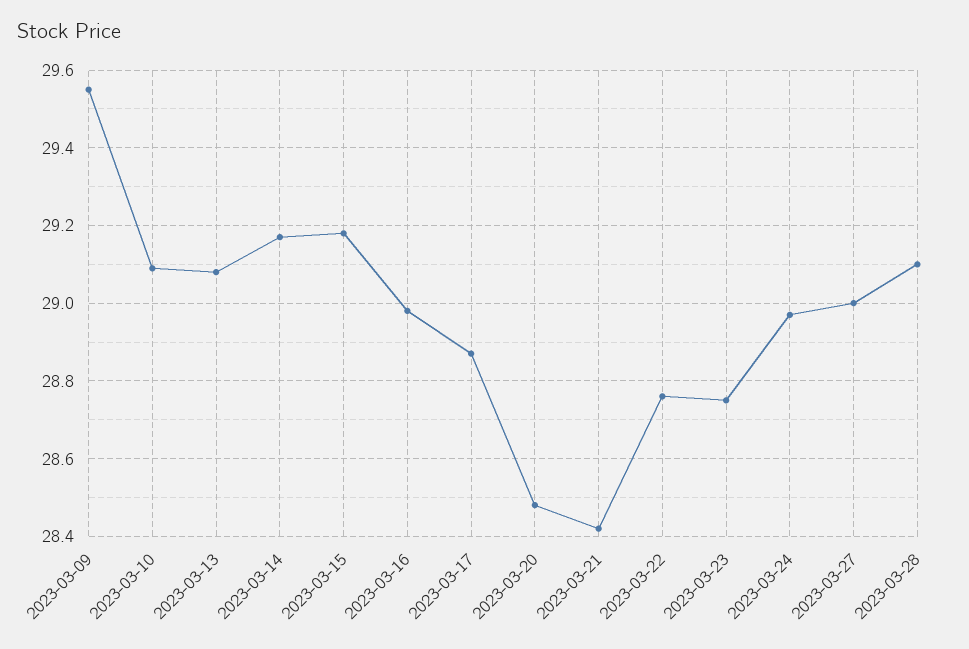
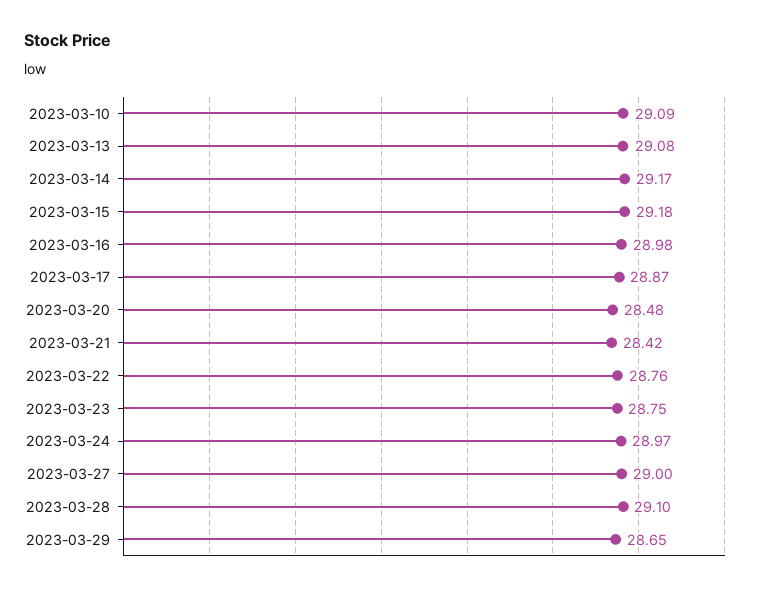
2023-03-09: 29.55 -> none
2023-03-29: none -> 28.65

